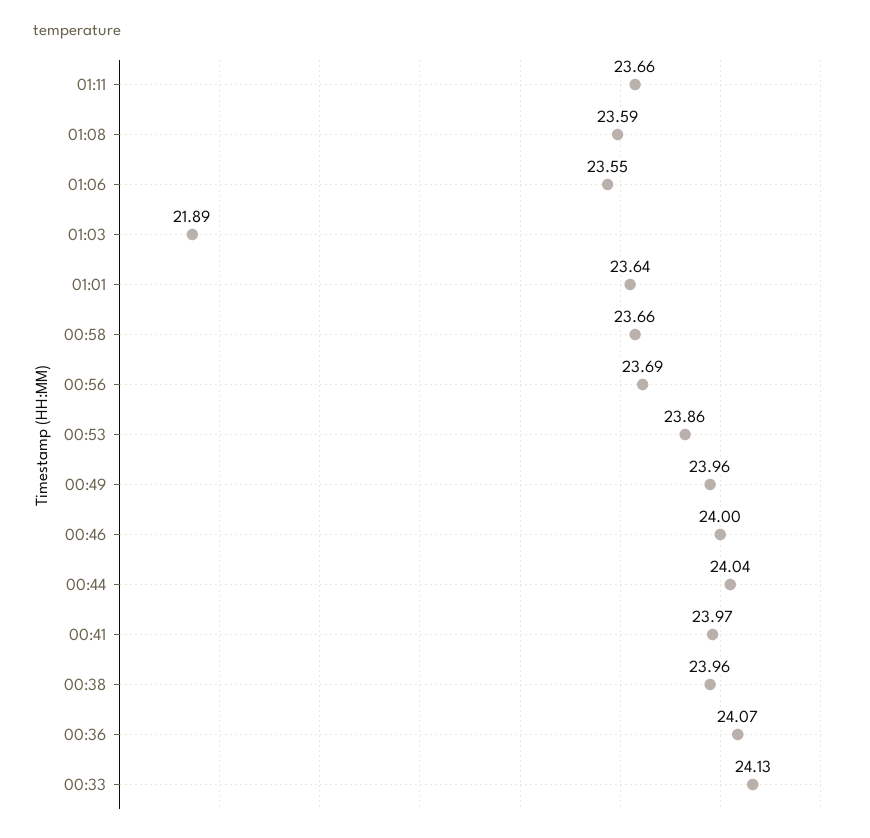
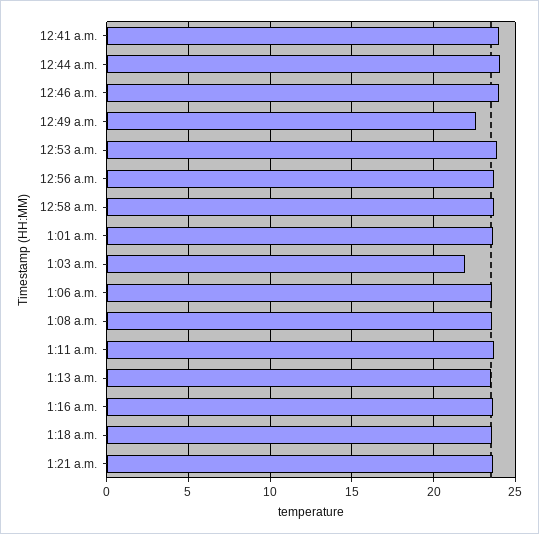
00:49: 23.96 -> 22.5
00:38: 23.96 -> none
00:36: 24.07 -> none
00:33: 24.13 -> none
1:13 a.m.: none -> 23.5
1:16 a.m.: none -> 23.5
1:18 a.m.: none -> 23.5
1:21 a.m.: none -> 23.5

